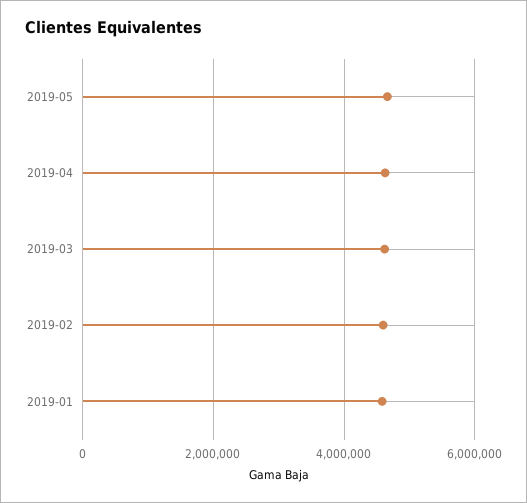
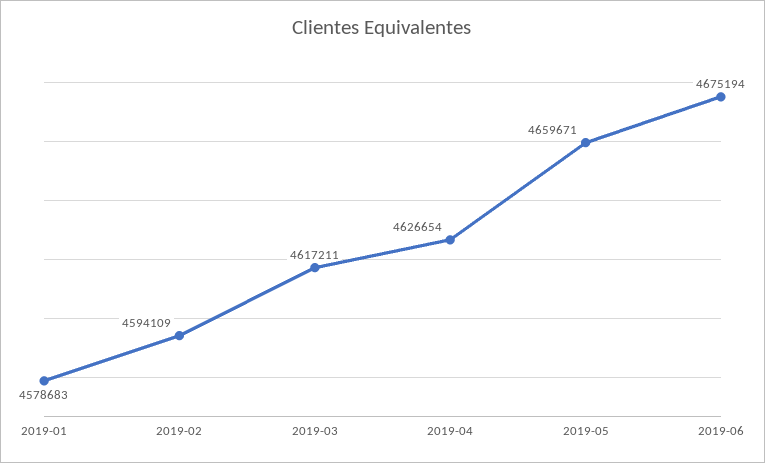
2019-06: none -> 4675194

